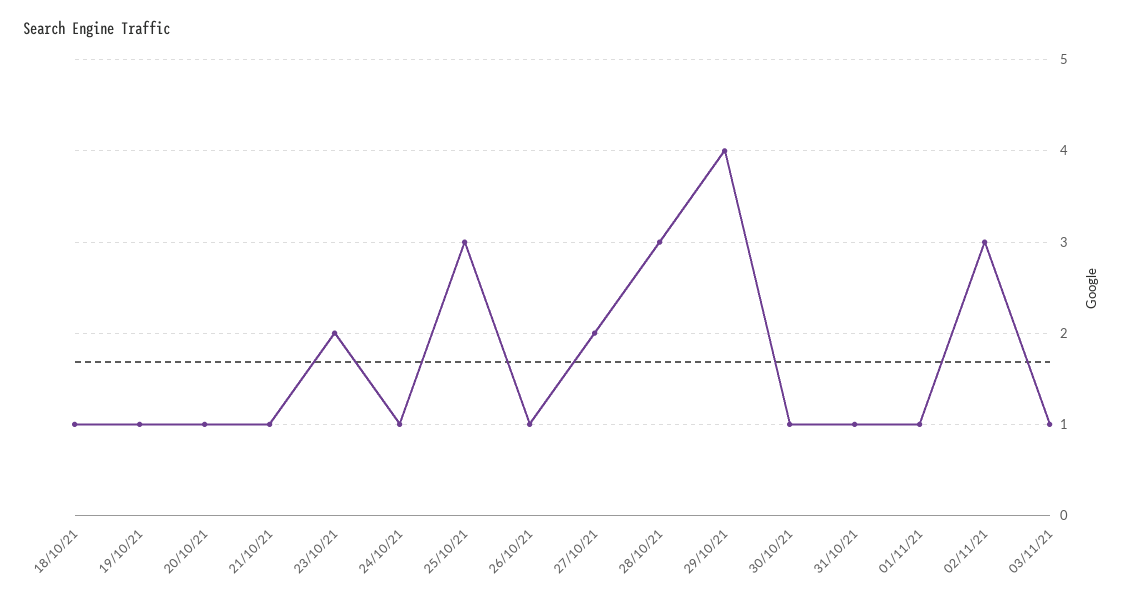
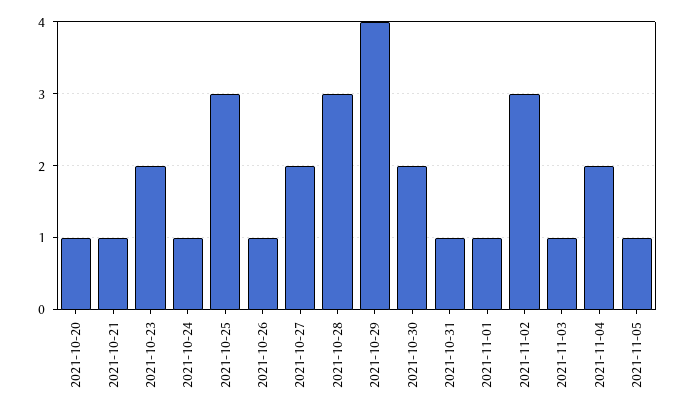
18/10/21: 1 -> none
19/10/21: 1 -> none
30/10/21: 1 -> 2
2021-11-04: none -> 2
2021-11-05: none -> 1

